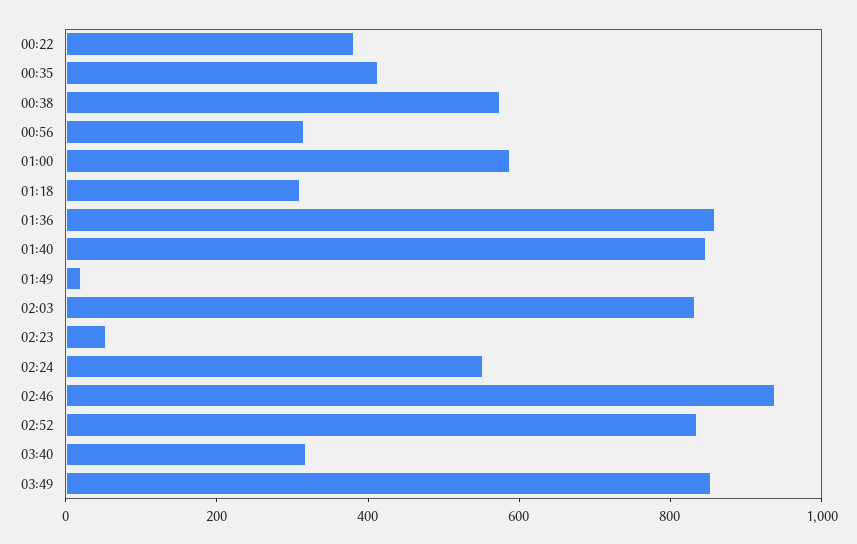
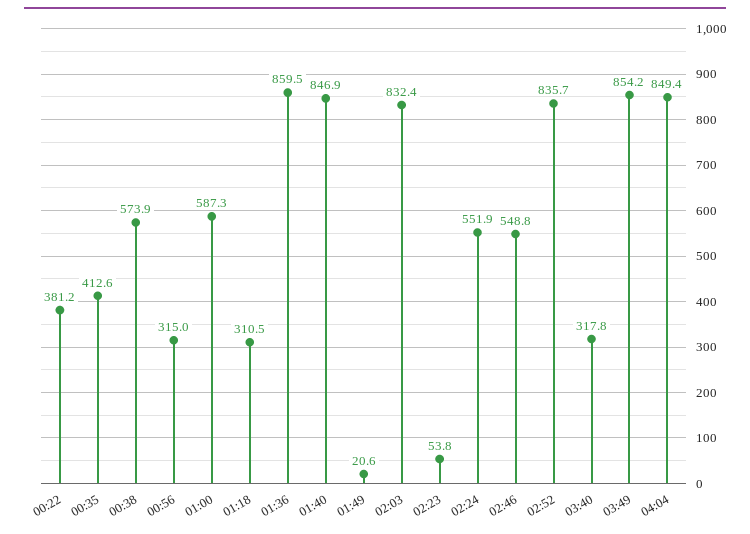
02:46: 950 -> 548.8
04:04: none -> 849.4

